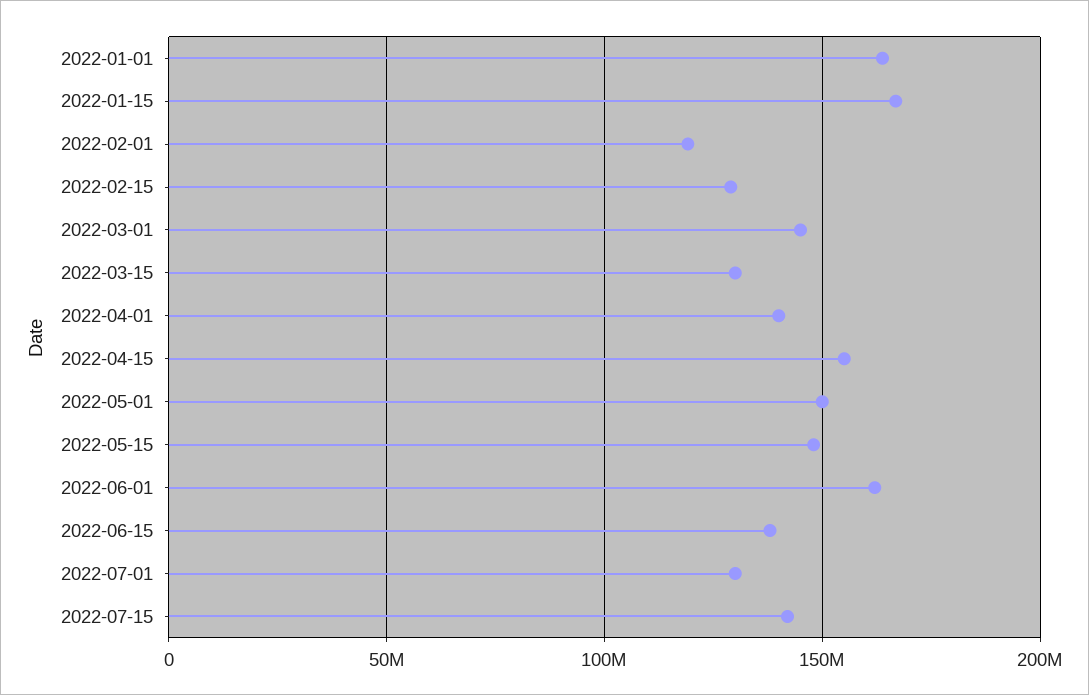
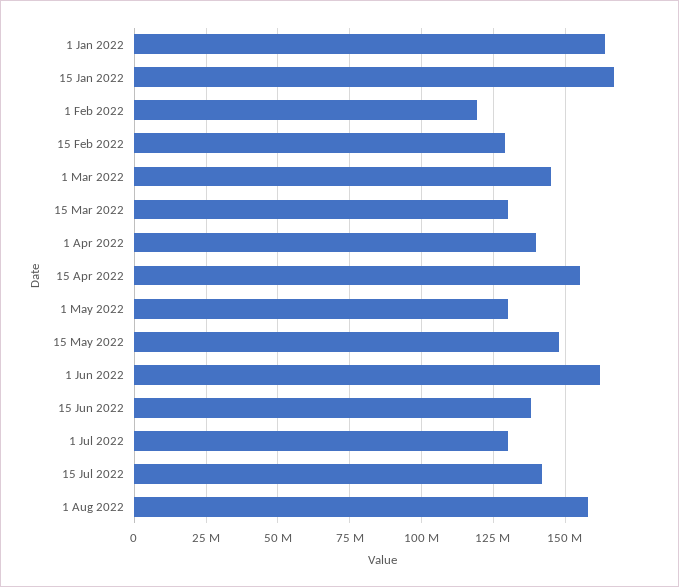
2022-05-01: 150000000 -> 130000000
1 Aug 2022: none -> 157500000

